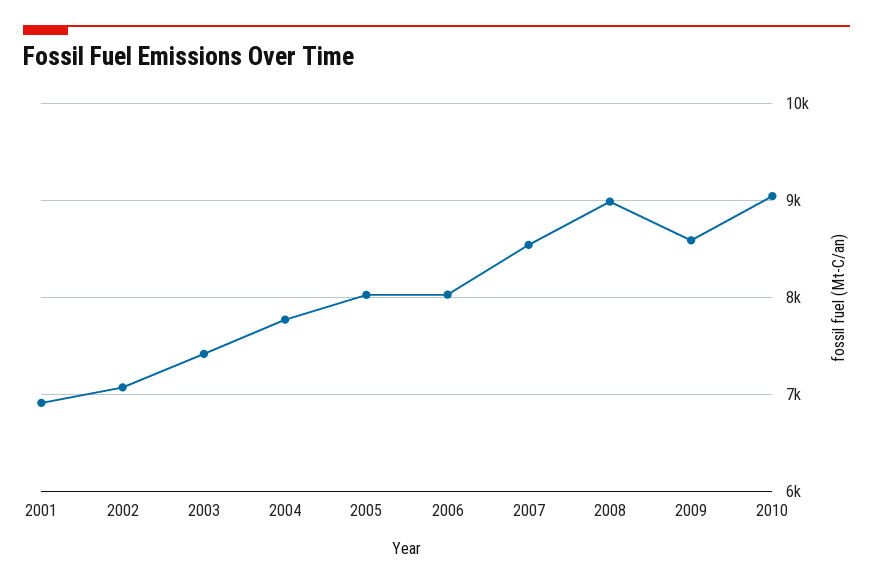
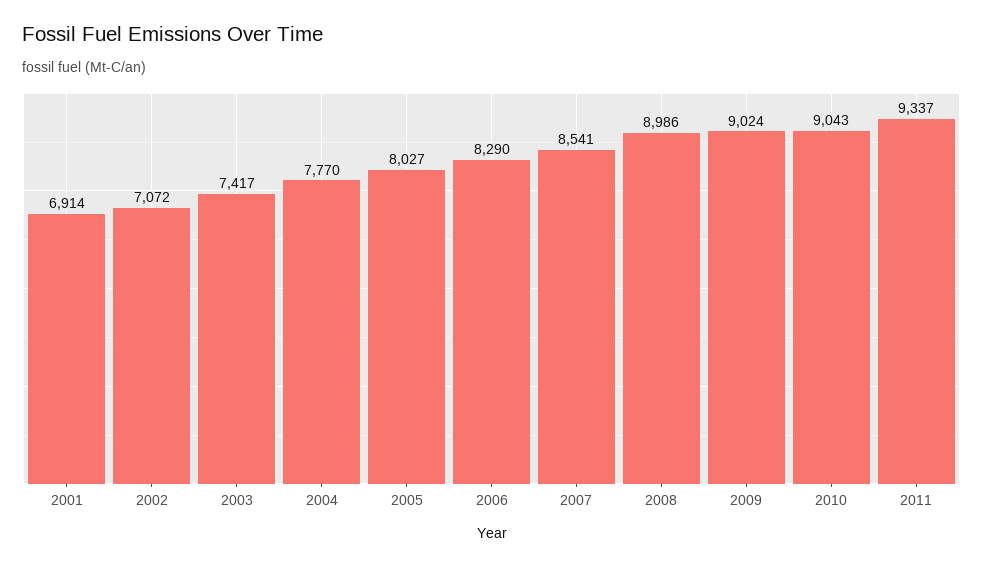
2006: 8000 -> 8290
2009: 8600 -> 9024
2011: none -> 9337

